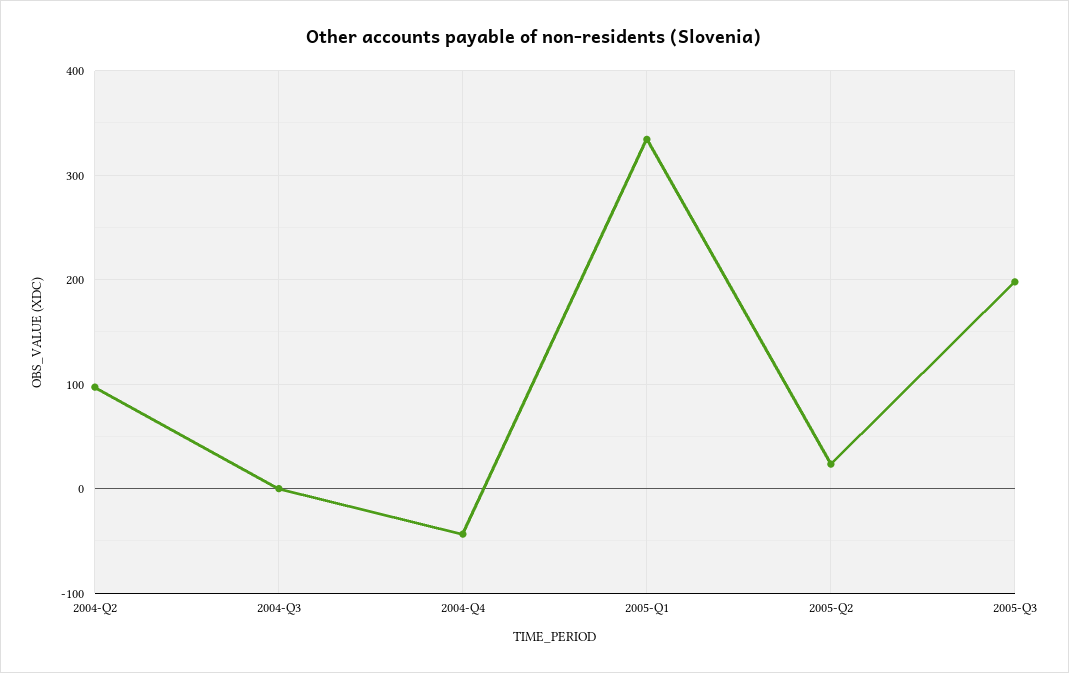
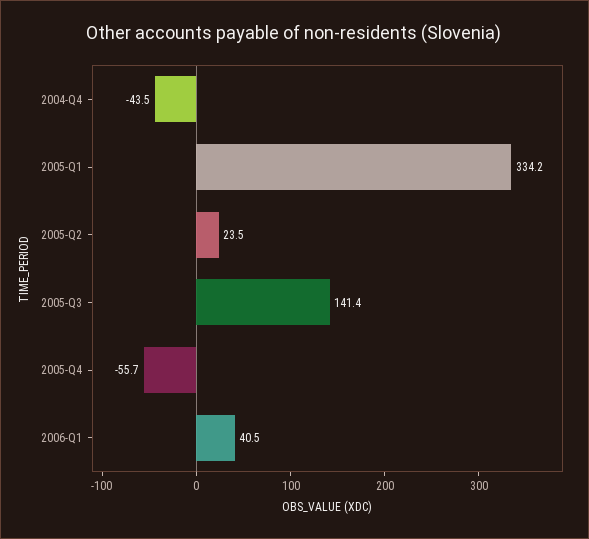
2004-Q2: 100 -> none
2004-Q3: 0 -> none
2005-Q3: 200 -> 141.4
2005-Q4: none -> -55.7
2006-Q1: none -> 40.5

